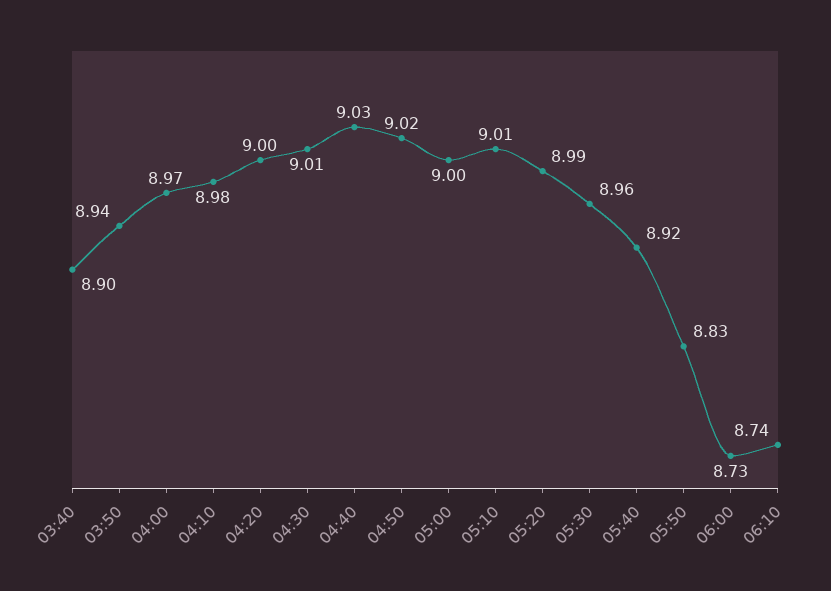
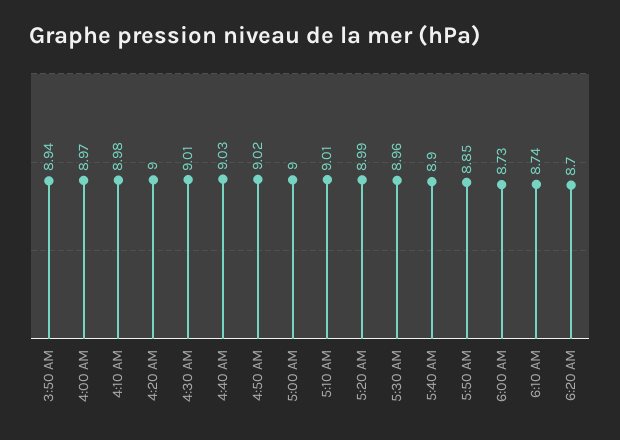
03:40: 8.9 -> none
05:40: 8.92 -> 8.9
05:50: 8.83 -> 8.85
6:20 AM: none -> 8.7

